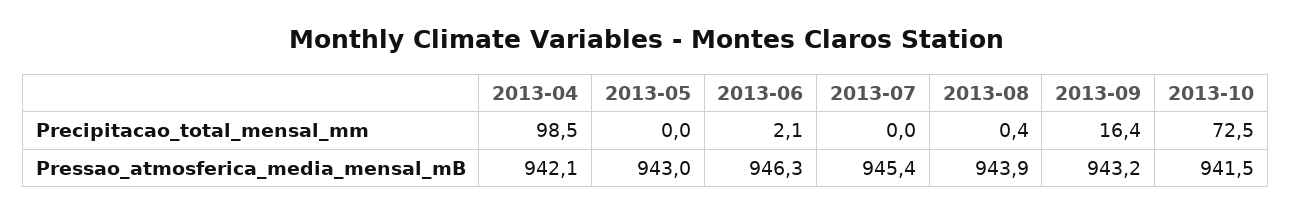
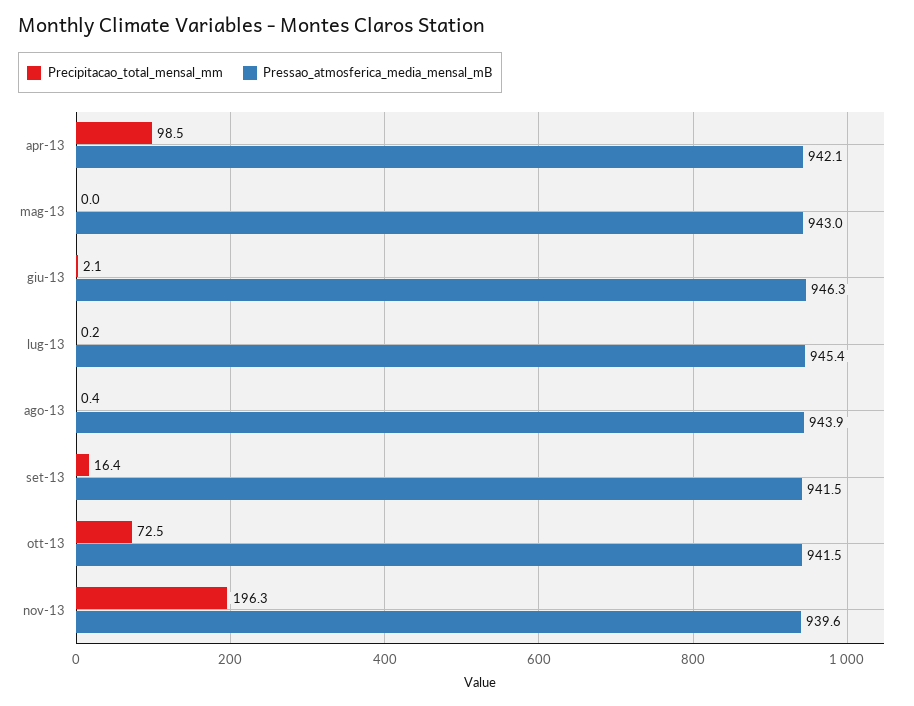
Precipitacao_total_mensal_mm, 2013-07: 0 -> 0.2
Pressao_atmosferica_media_mensal_mB, 2013-09: 943.2 -> 941.5
Precipitacao_total_mensal_mm, nov-13: none -> 196.3
Pressao_atmosferica_media_mensal_mB, nov-13: none -> 939.6

